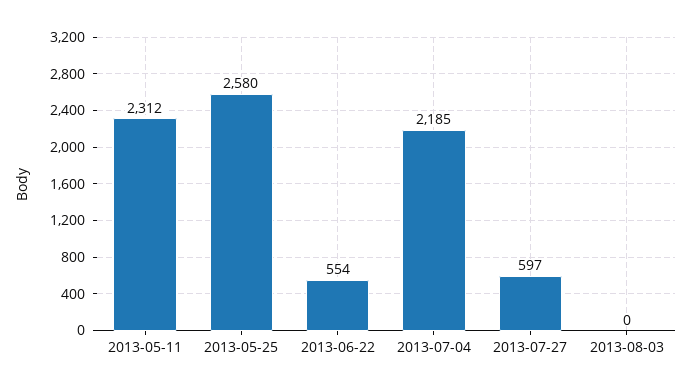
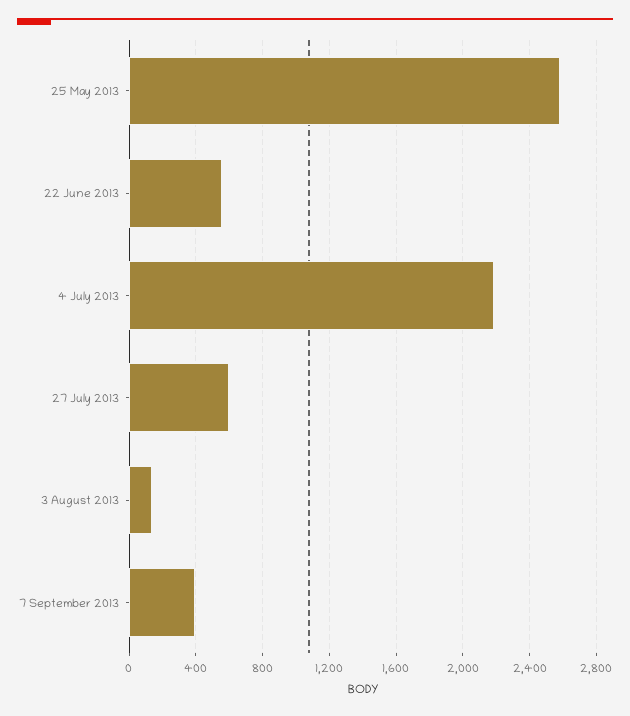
2013-05-11: 2312 -> none
2013-08-03: 0 -> 150
7 September 2013: none -> 400

